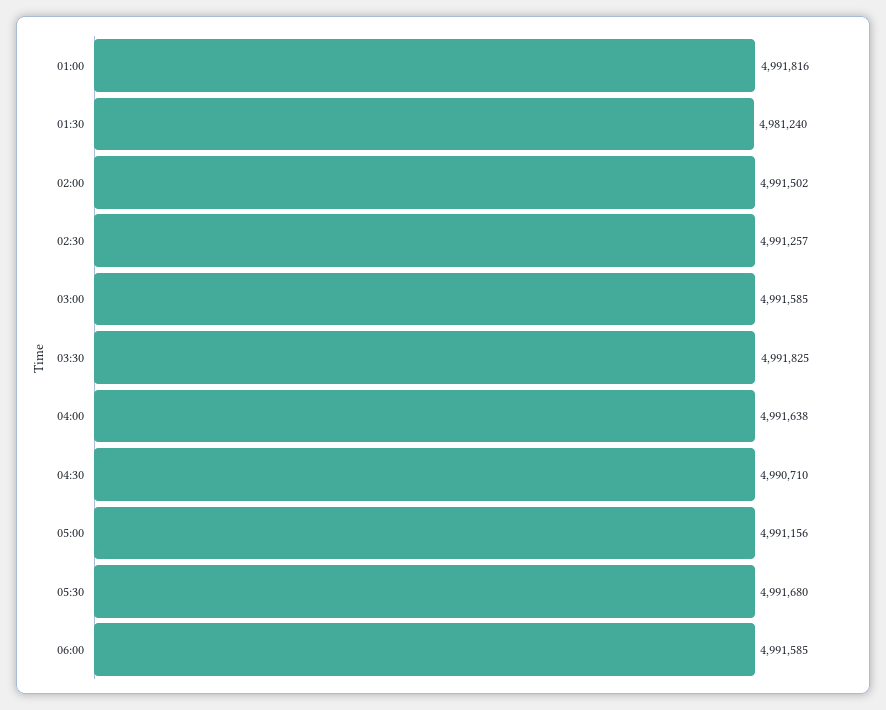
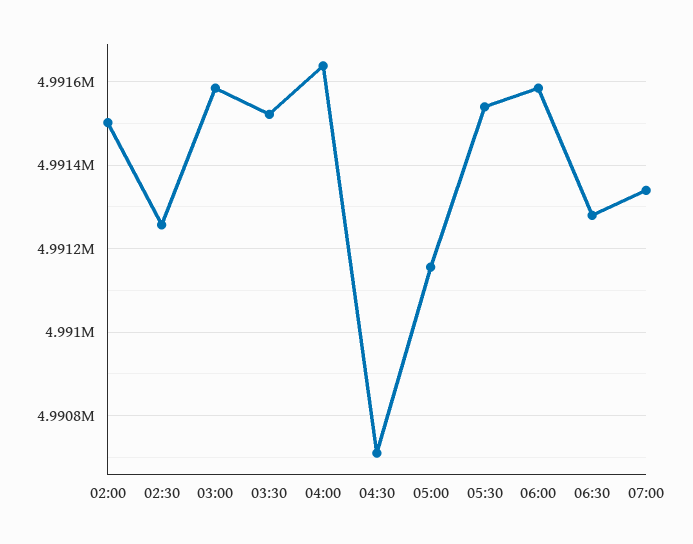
01:00: 4991816 -> none
01:30: 4981240 -> none
03:30: 4991825 -> 4991520
05:30: 4991680 -> 4991540
06:30: none -> 4991280
07:00: none -> 4991340

